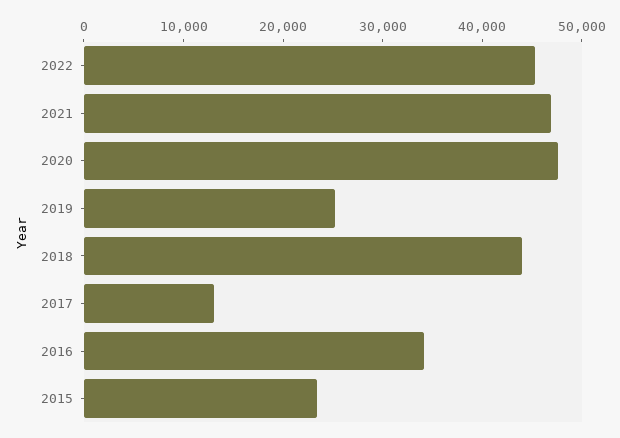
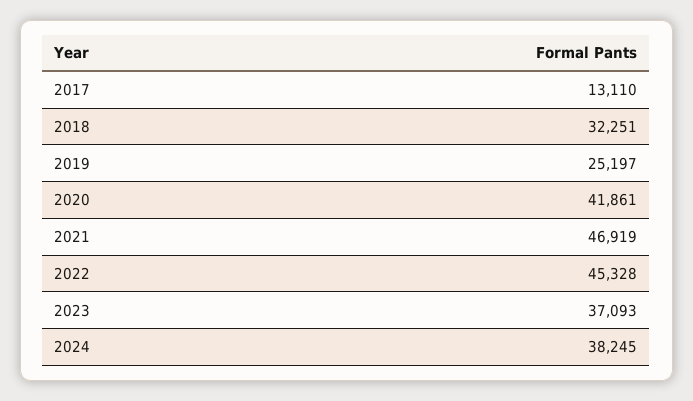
2020: 48000 -> 41861
2018: 44000 -> 32251
2016: 34000 -> none
2015: 24000 -> none
2023: none -> 37093
2024: none -> 38245

